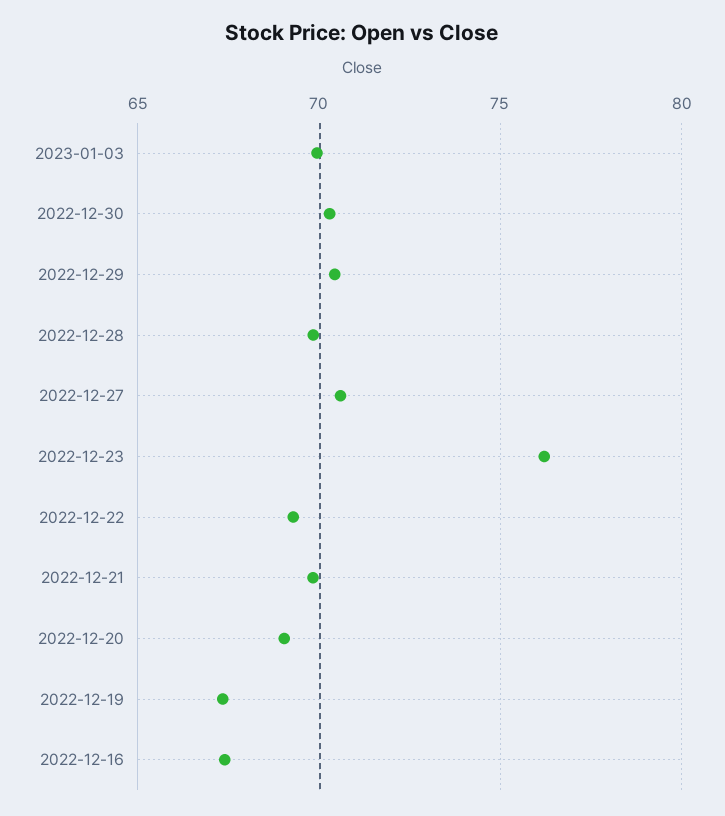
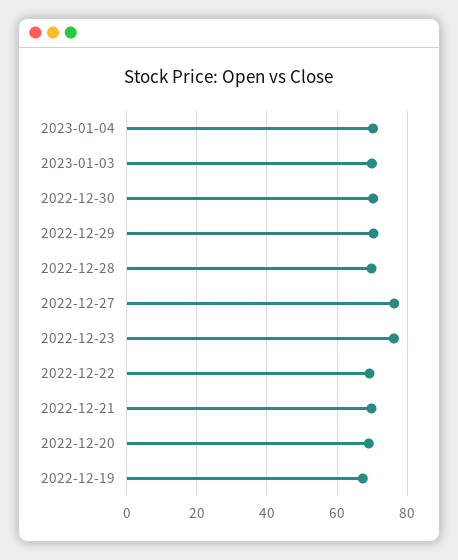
2022-12-27: 70.5 -> 76
2022-12-16: 67.5 -> none
2023-01-04: none -> 70

